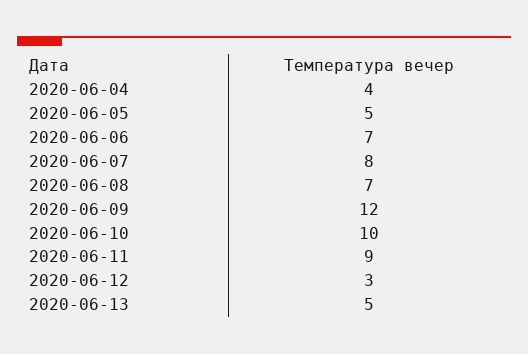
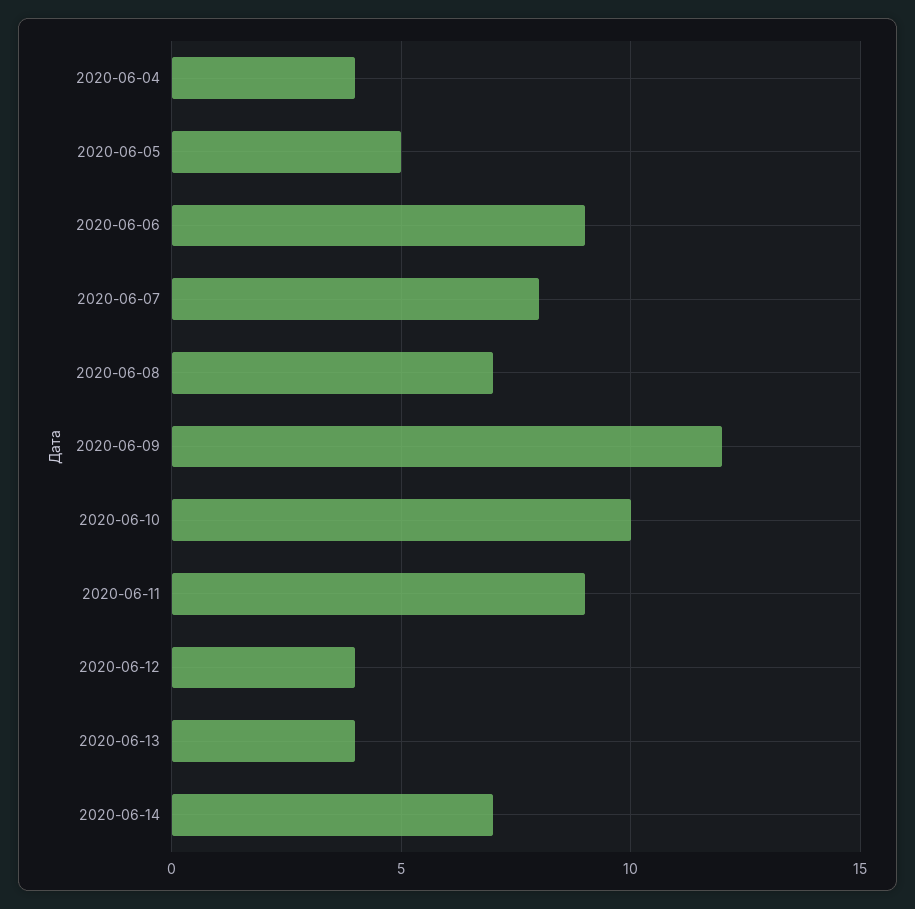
2020-06-06: 7 -> 9
2020-06-12: 3 -> 4
2020-06-13: 5 -> 4
2020-06-14: none -> 7

